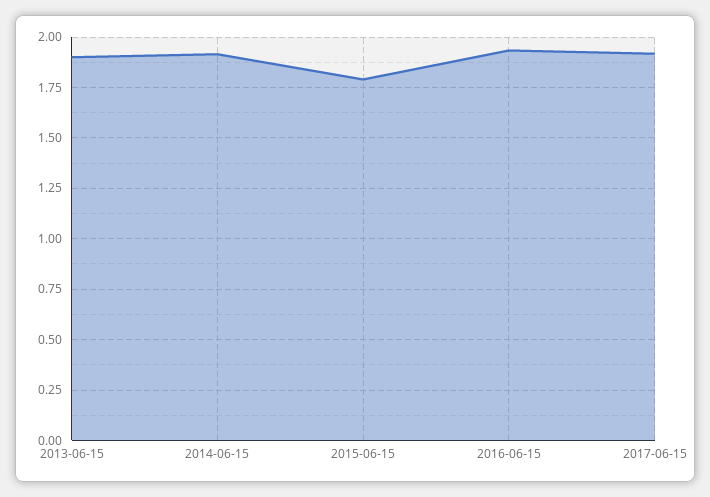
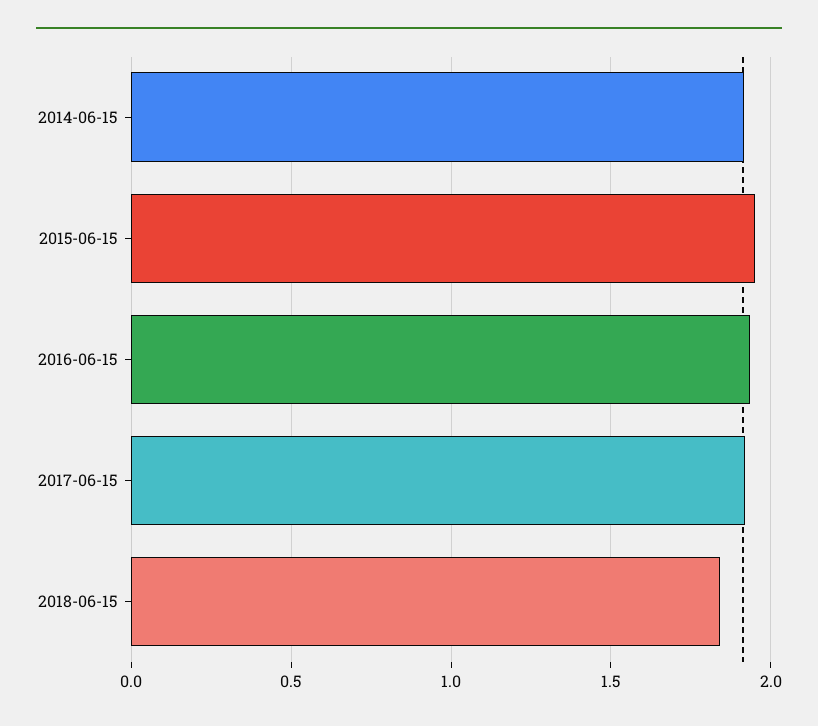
2013-06-15: 1.9 -> none
2015-06-15: 1.8 -> 1.95
2018-06-15: none -> 1.85

